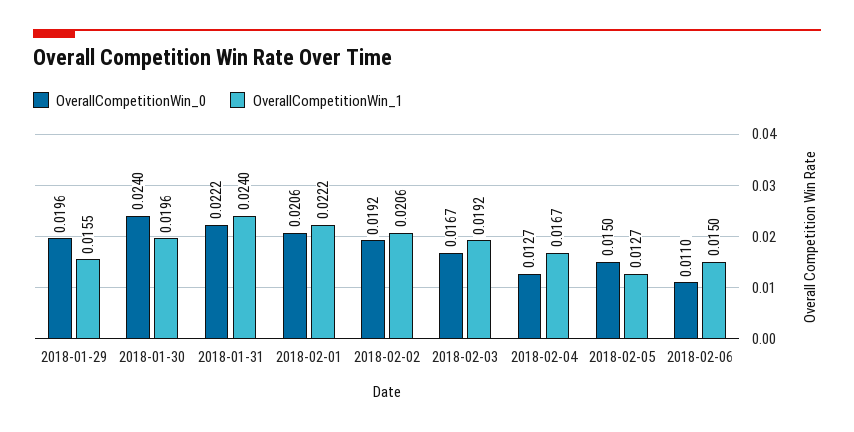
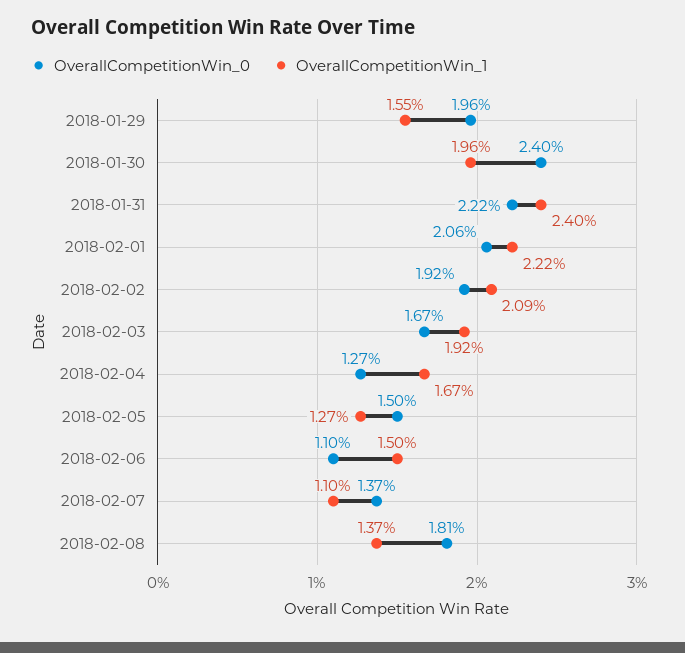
OverallCompetitionWin_1, 2018-02-02: 0.0206 -> 0.0209
OverallCompetitionWin_0, 2018-02-07: none -> 0.0137
OverallCompetitionWin_1, 2018-02-07: none -> 0.011
OverallCompetitionWin_0, 2018-02-08: none -> 0.0181
OverallCompetitionWin_1, 2018-02-08: none -> 0.0137

